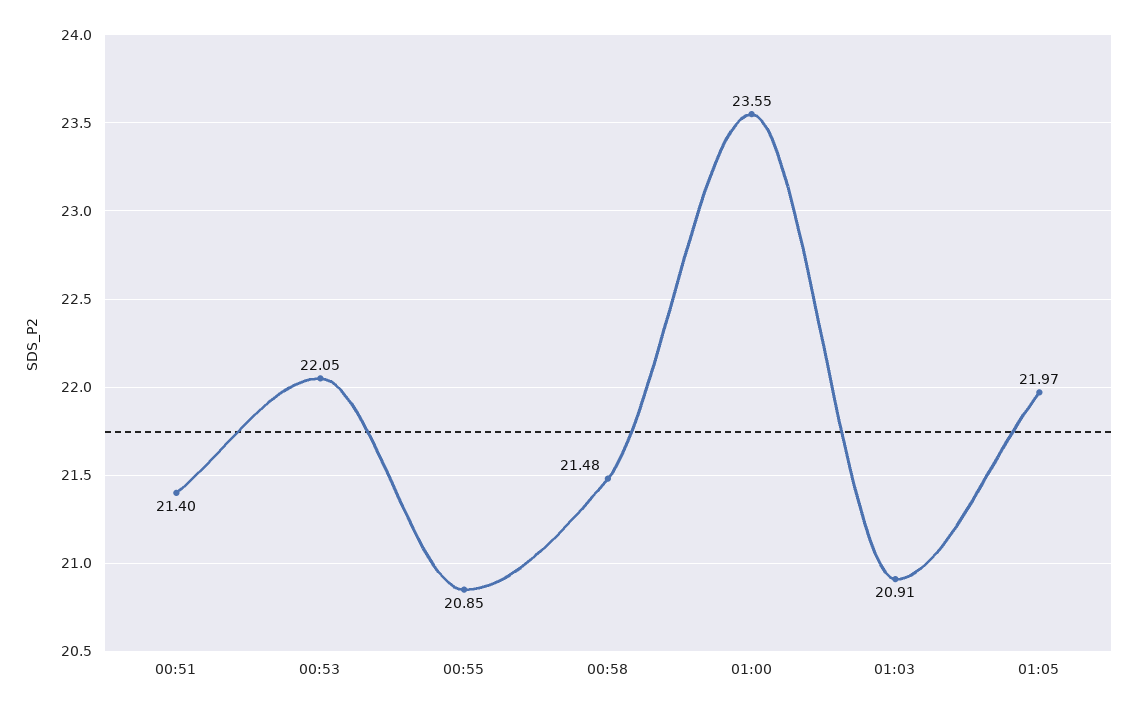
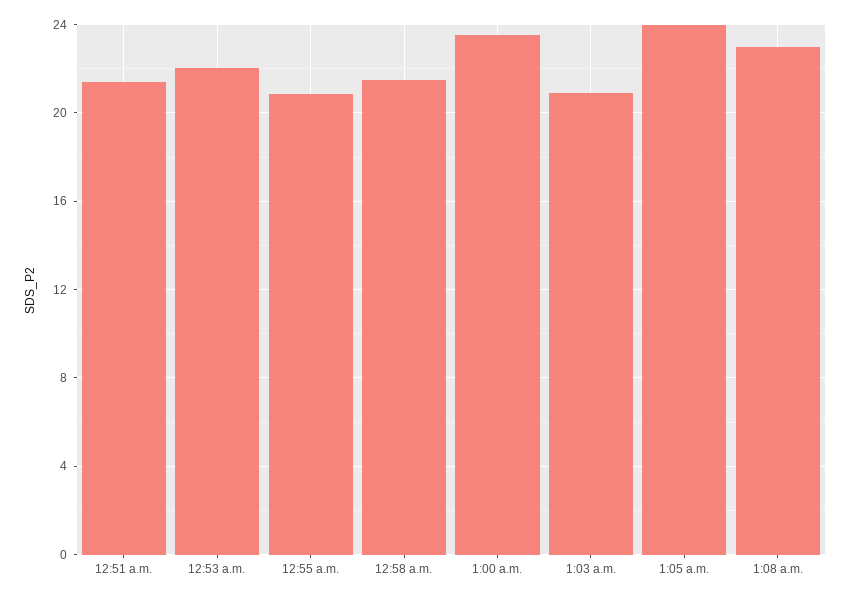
01:05: 21.97 -> 24
1:08 a.m.: none -> 23

